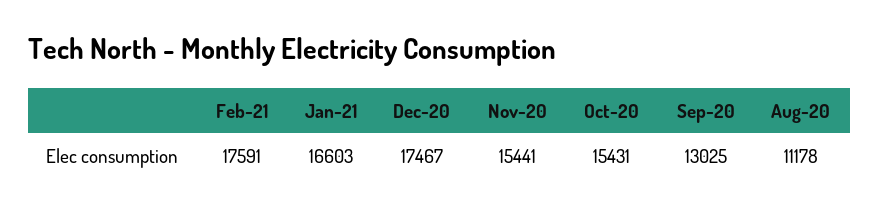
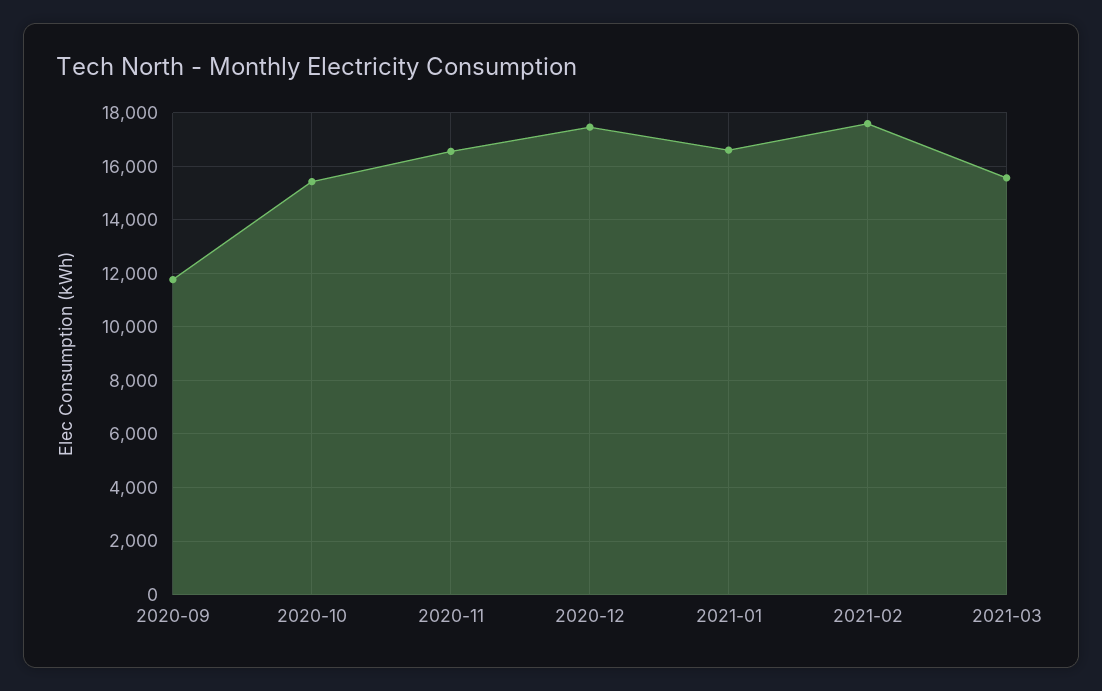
Nov-20: 15441 -> 16500
Sep-20: 13025 -> 11750
Aug-20: 11178 -> none
2021-03: none -> 15500

